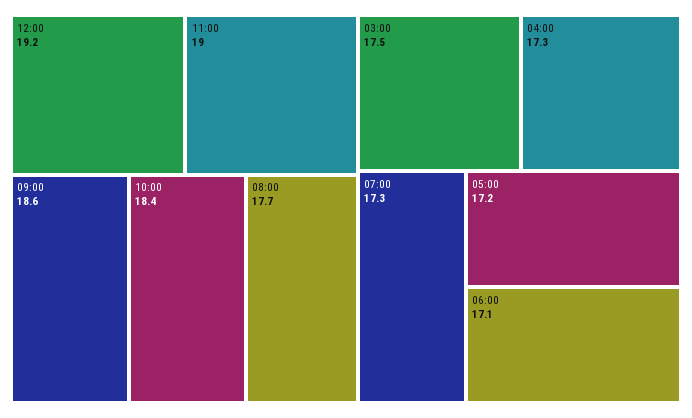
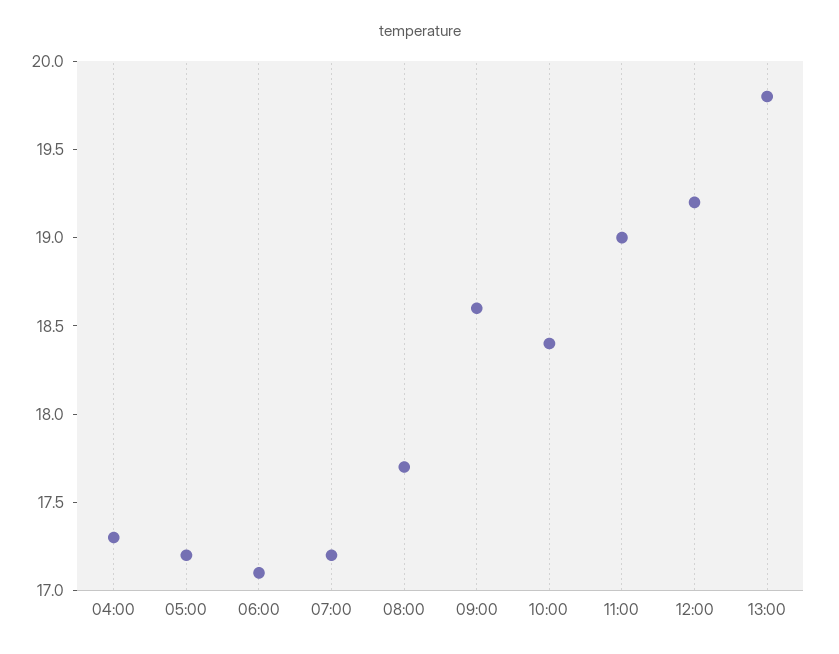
03:00: 17.5 -> none
07:00: 17.3 -> 17.2
13:00: none -> 19.8

